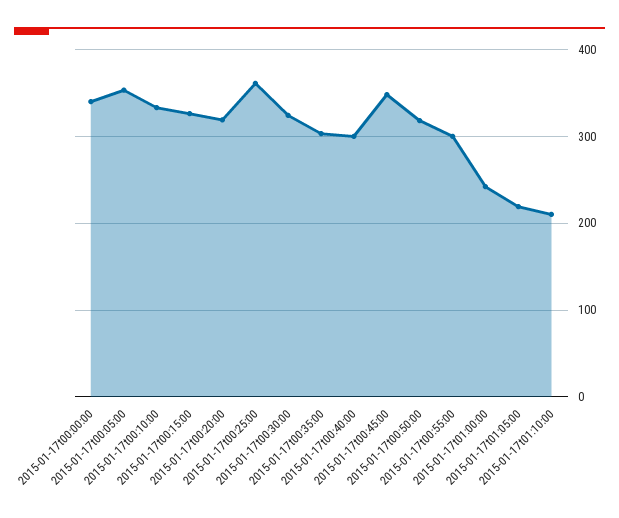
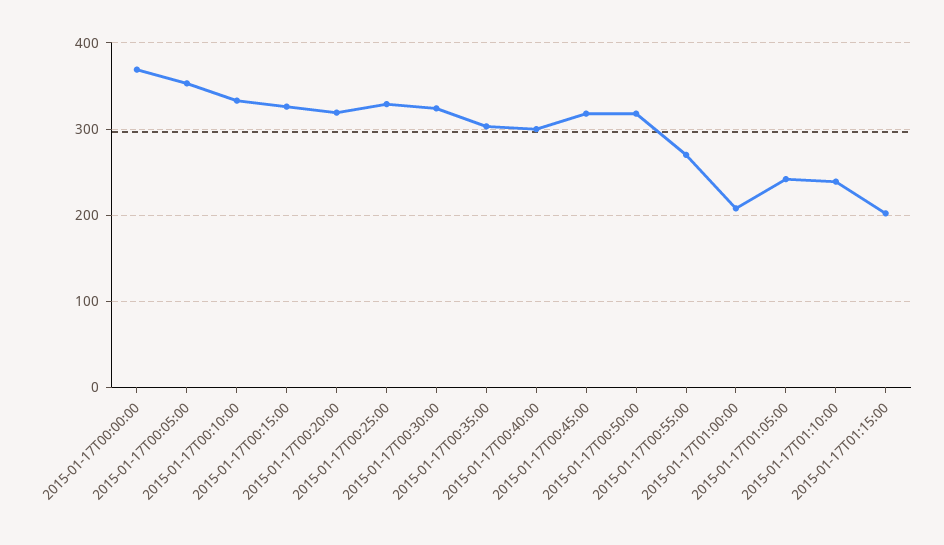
2015-01-17t00:00:00: 340 -> 370
2015-01-17t00:25:00: 360 -> 330
2015-01-17t00:45:00: 350 -> 320
2015-01-17t00:55:00: 300 -> 270
2015-01-17t01:00:00: 240 -> 210
2015-01-17t01:05:00: 220 -> 240
2015-01-17t01:10:00: 210 -> 240
2015-01-17T01:15:00: none -> 200

